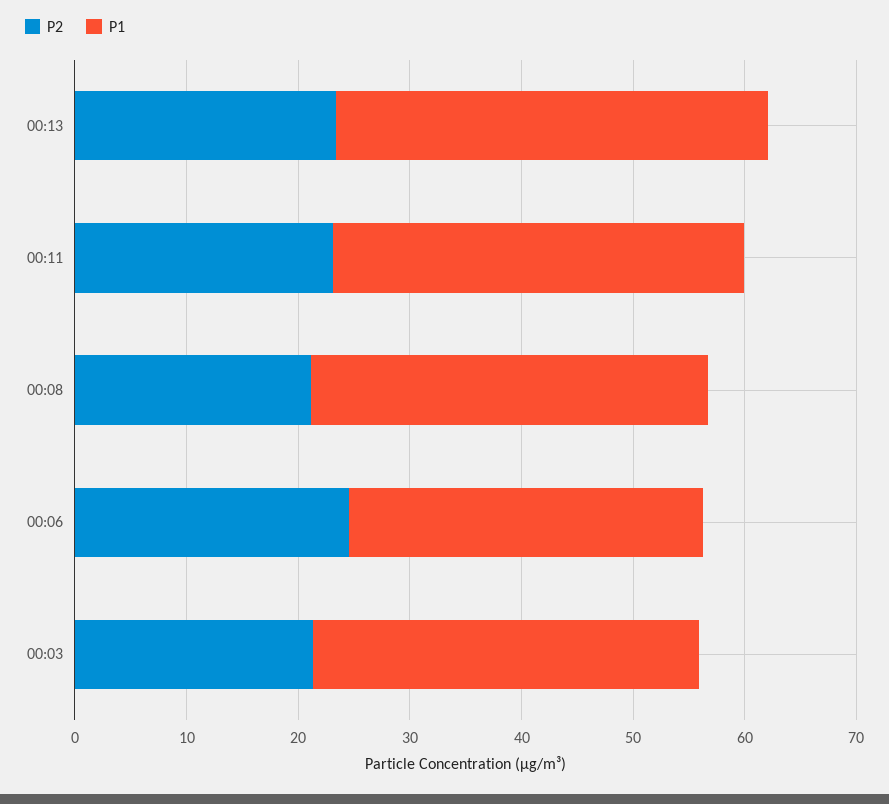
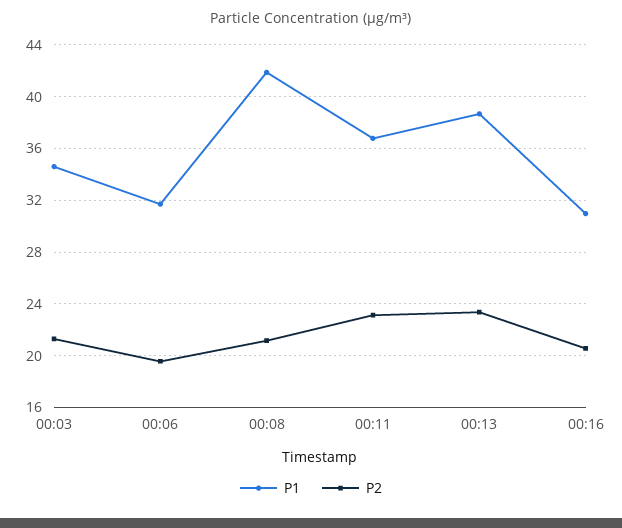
P1, 00:08: 36 -> 42
P2, 00:06: 24 -> 19.5
P1, 00:16: none -> 31
P2, 00:16: none -> 20.5

